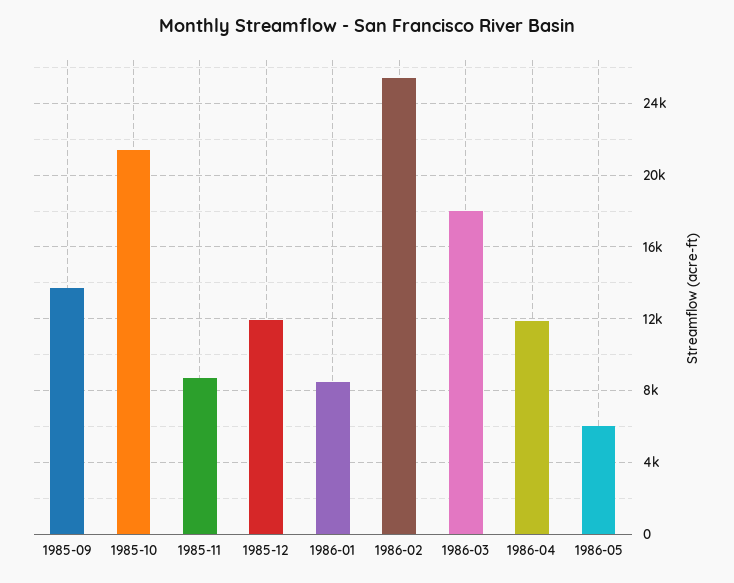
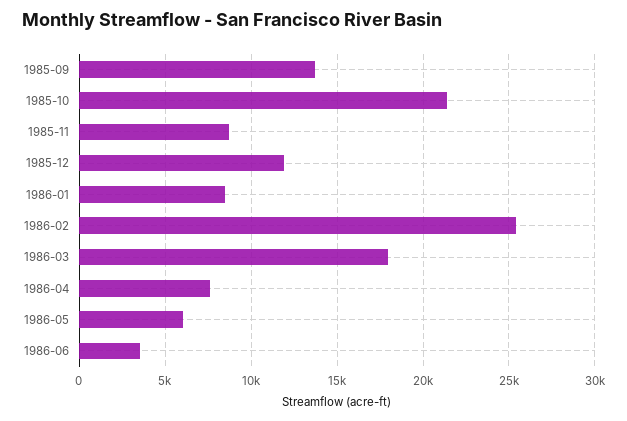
1986-04: 12000 -> 7500
1986-06: none -> 3500

